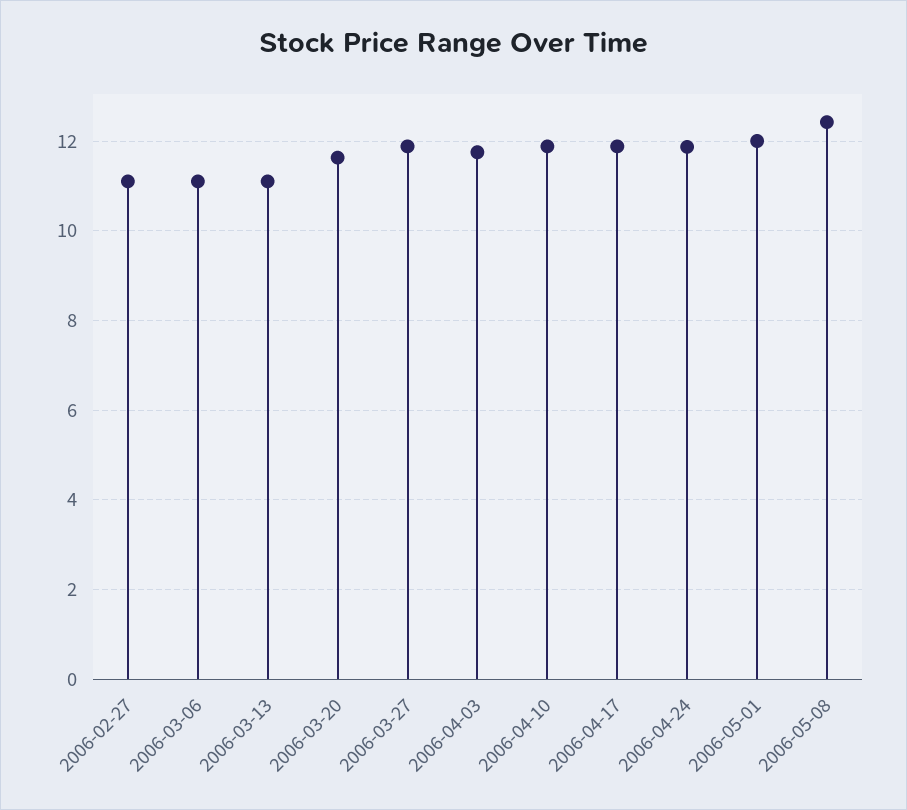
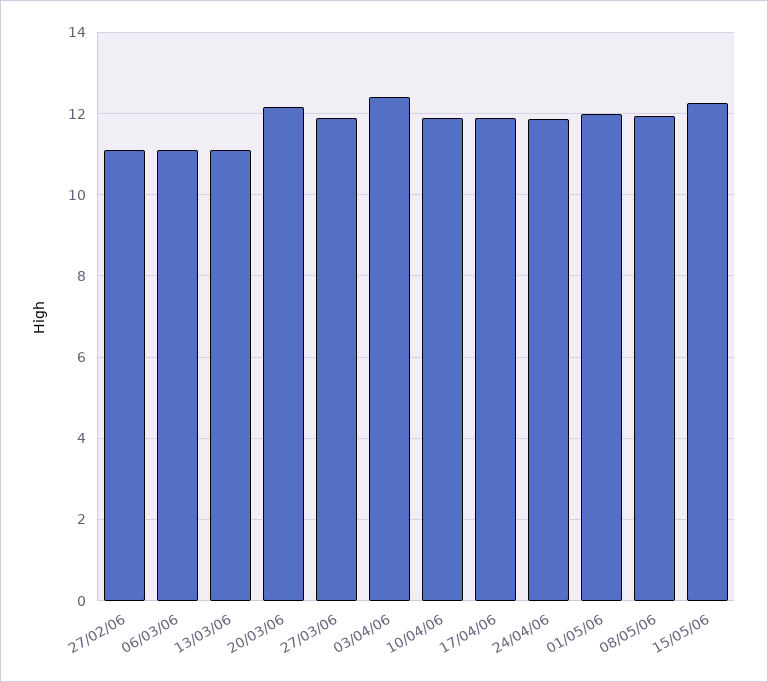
2006-03-20: 11.6 -> 12.2
2006-04-03: 11.8 -> 12.4
2006-05-08: 12.4 -> 12
15/05/06: none -> 12.2

